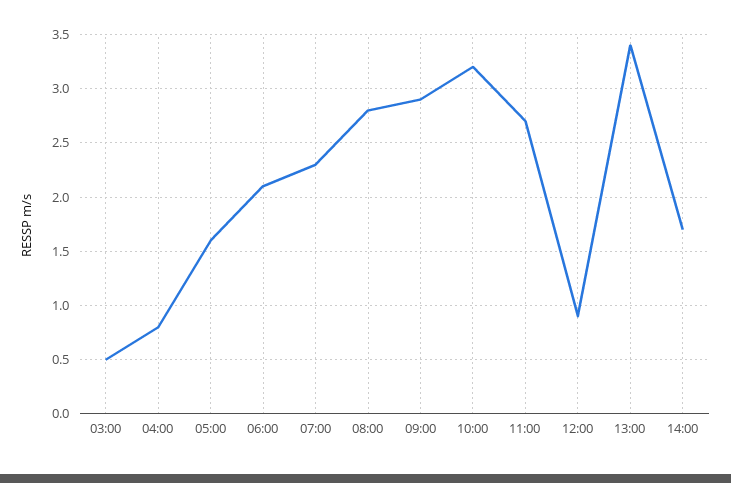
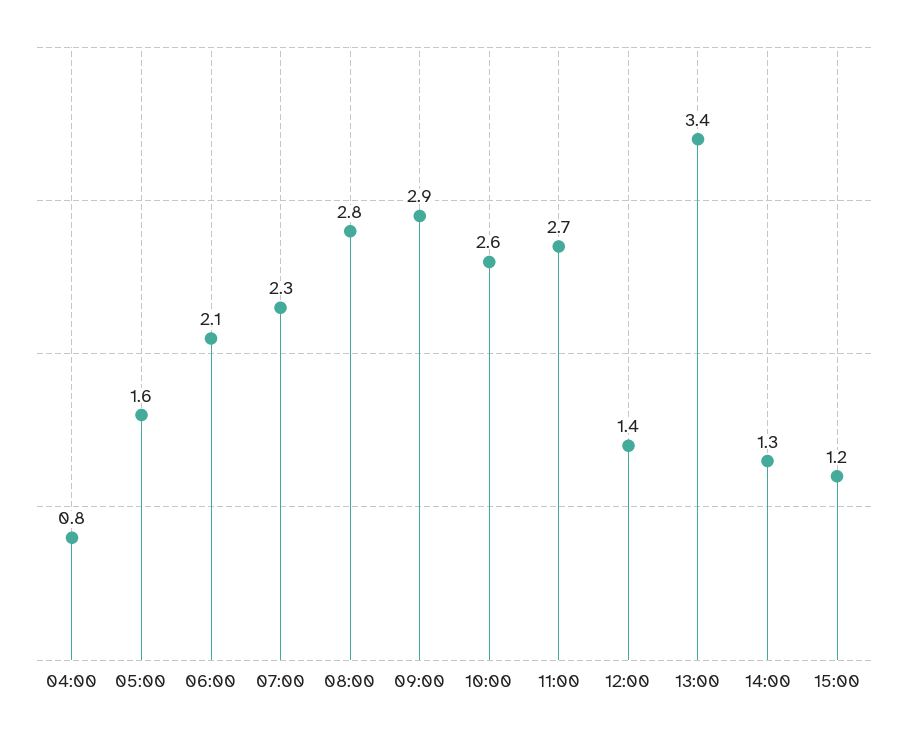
03:00: 0.5 -> none
10:00: 3.2 -> 2.6
12:00: 0.9 -> 1.4
14:00: 1.7 -> 1.3
15:00: none -> 1.2

